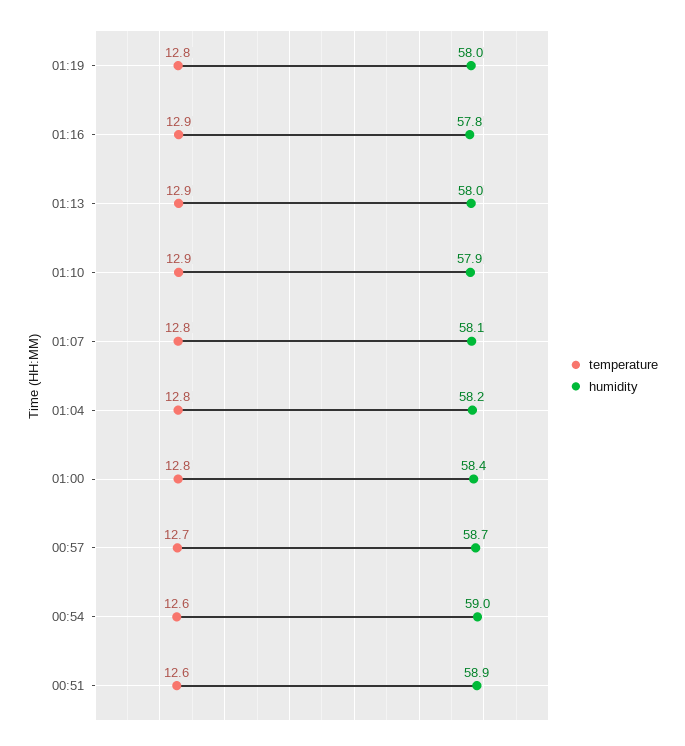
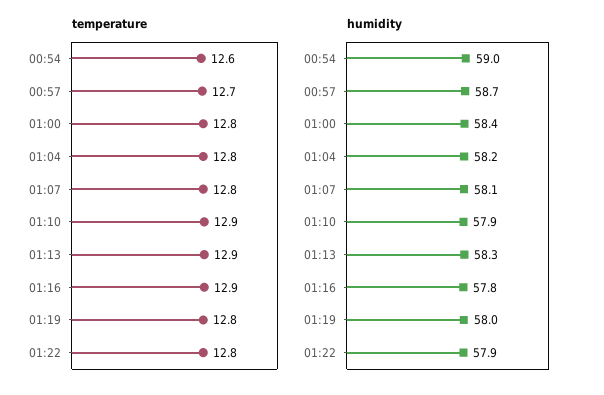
humidity, 01:13: 58 -> 58.3
temperature, 00:51: 12.6 -> none
humidity, 00:51: 58.9 -> none
temperature, 01:22: none -> 12.8
humidity, 01:22: none -> 57.9

